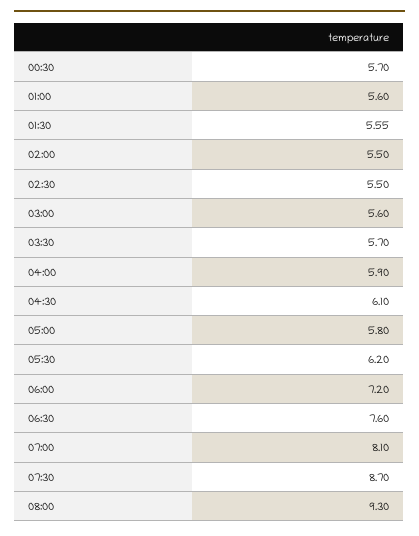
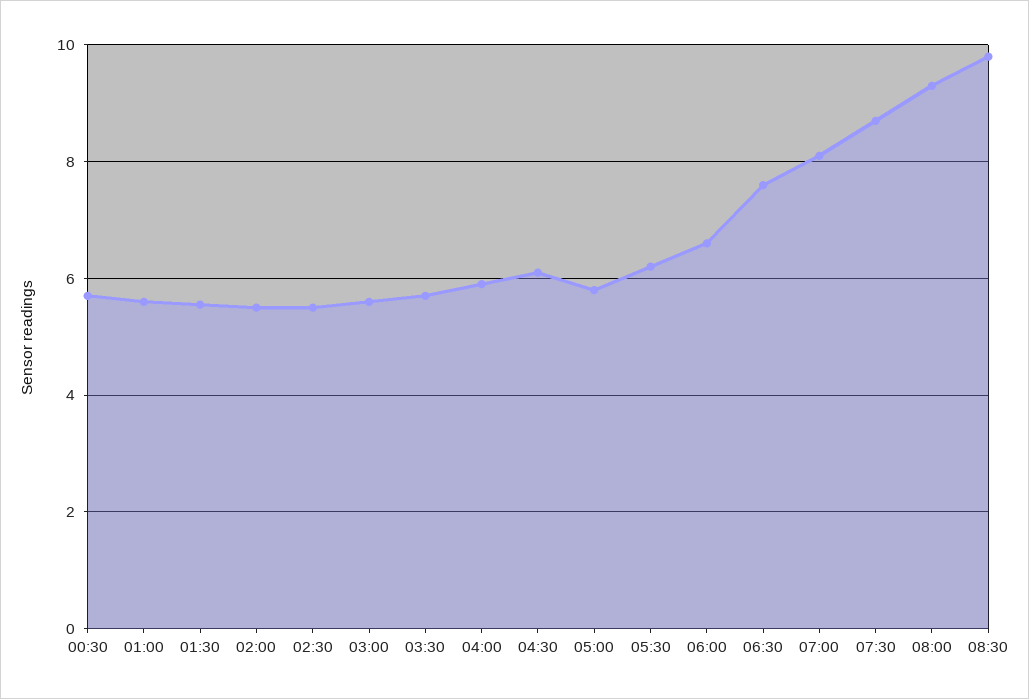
06:00: 7.2 -> 6.6
08:30: none -> 9.8

